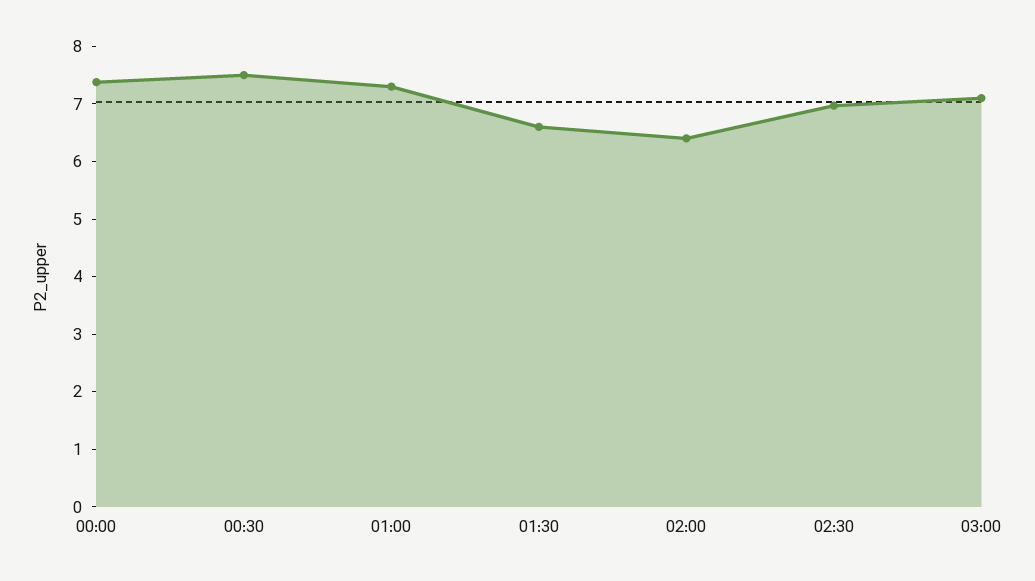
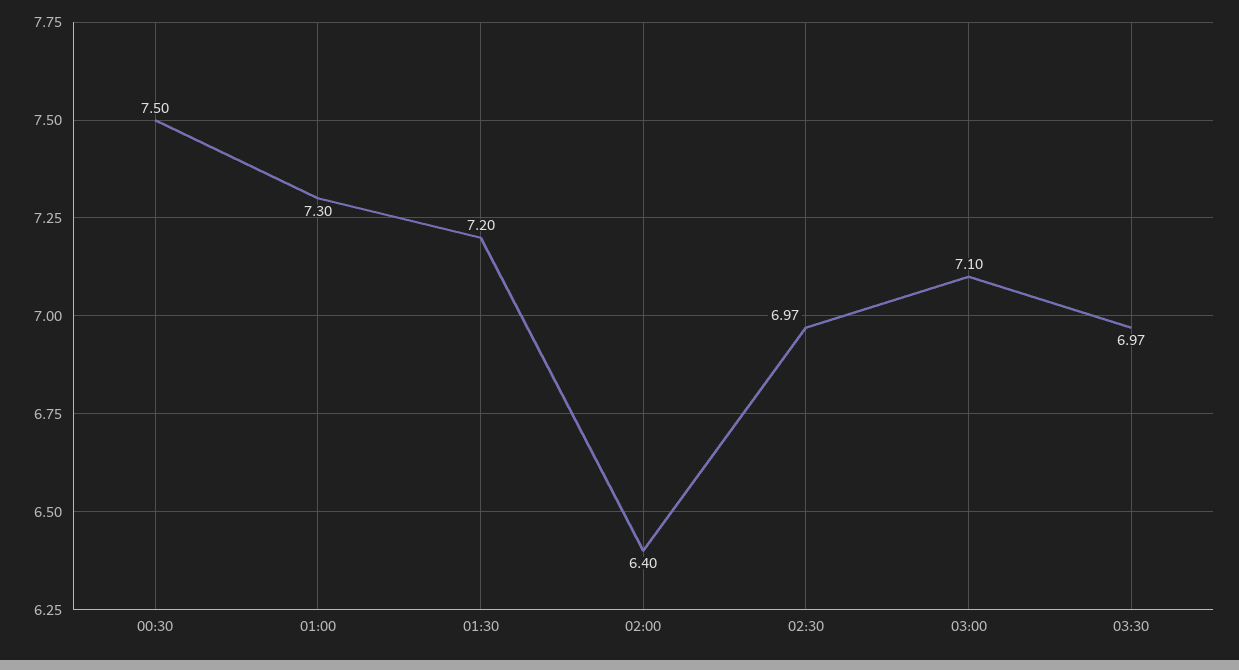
00:00: 7.4 -> none
01:30: 6.6 -> 7.2
03:30: none -> 6.97

